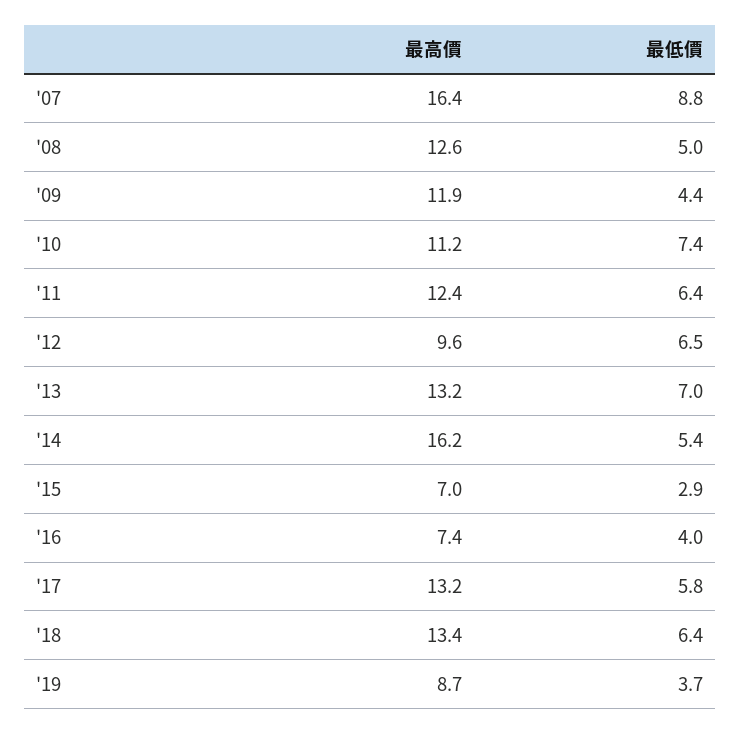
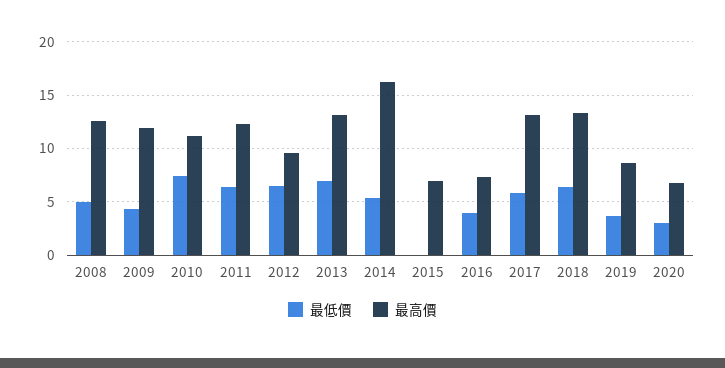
最高價, '07: 16.4 -> none
最低價, '07: 8.8 -> none
最低價, '15: 2.9 -> 0
最低價, 2020: none -> 3
最高價, 2020: none -> 7

